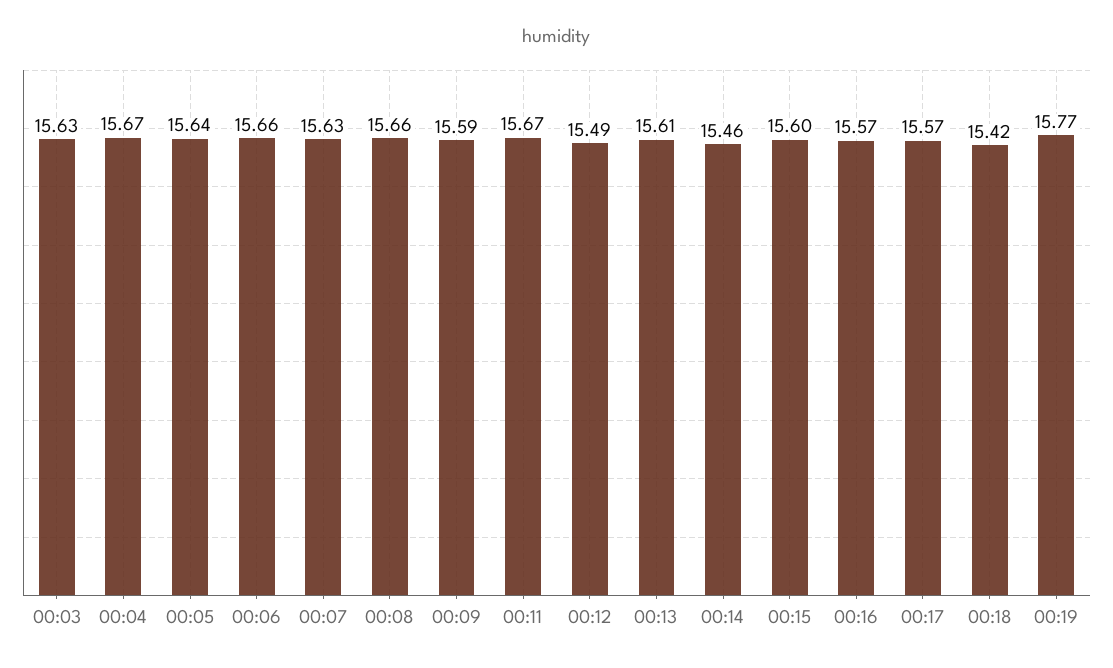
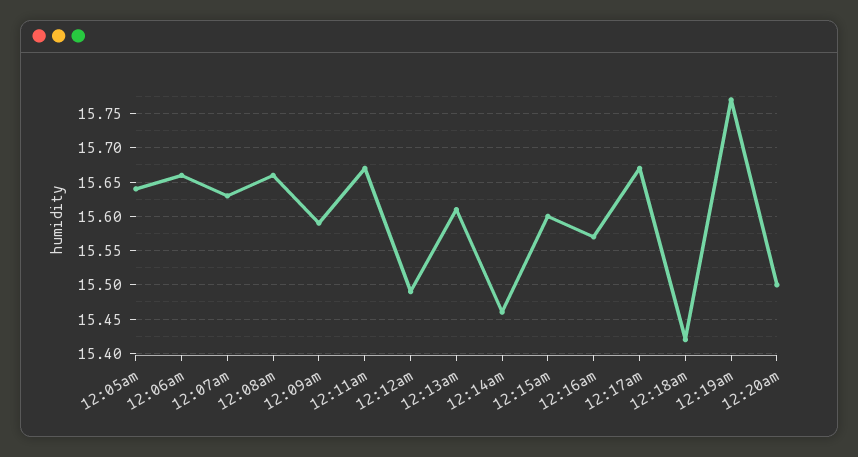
00:03: 15.63 -> none
00:04: 15.67 -> none
00:17: 15.57 -> 15.67
12:20am: none -> 15.5

